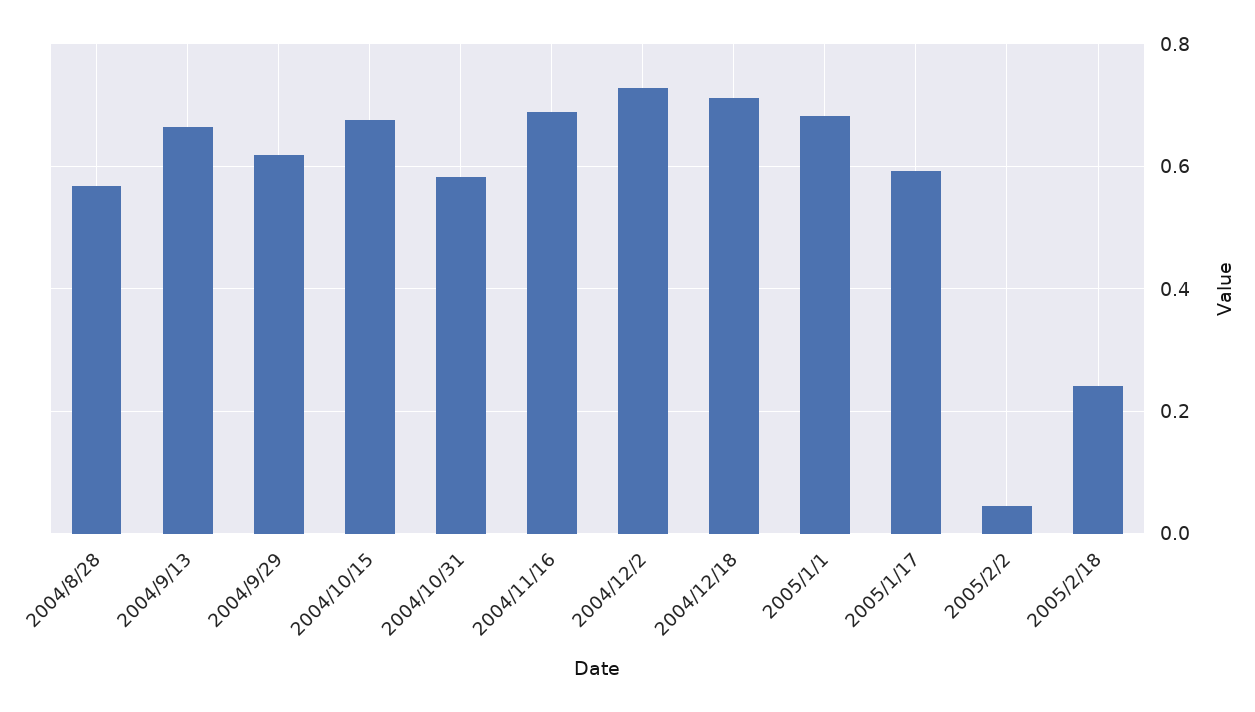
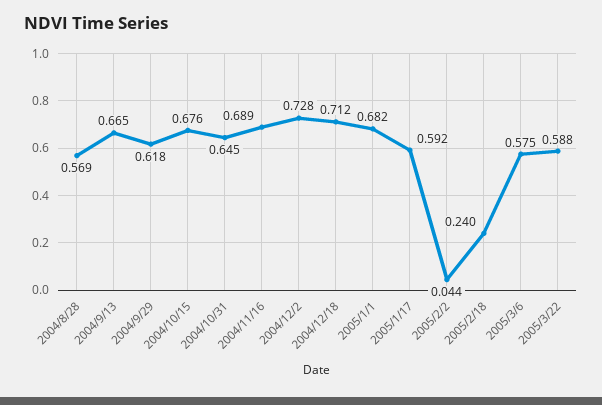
2004/10/31: 0.58 -> 0.645
2005/3/6: none -> 0.575
2005/3/22: none -> 0.588

